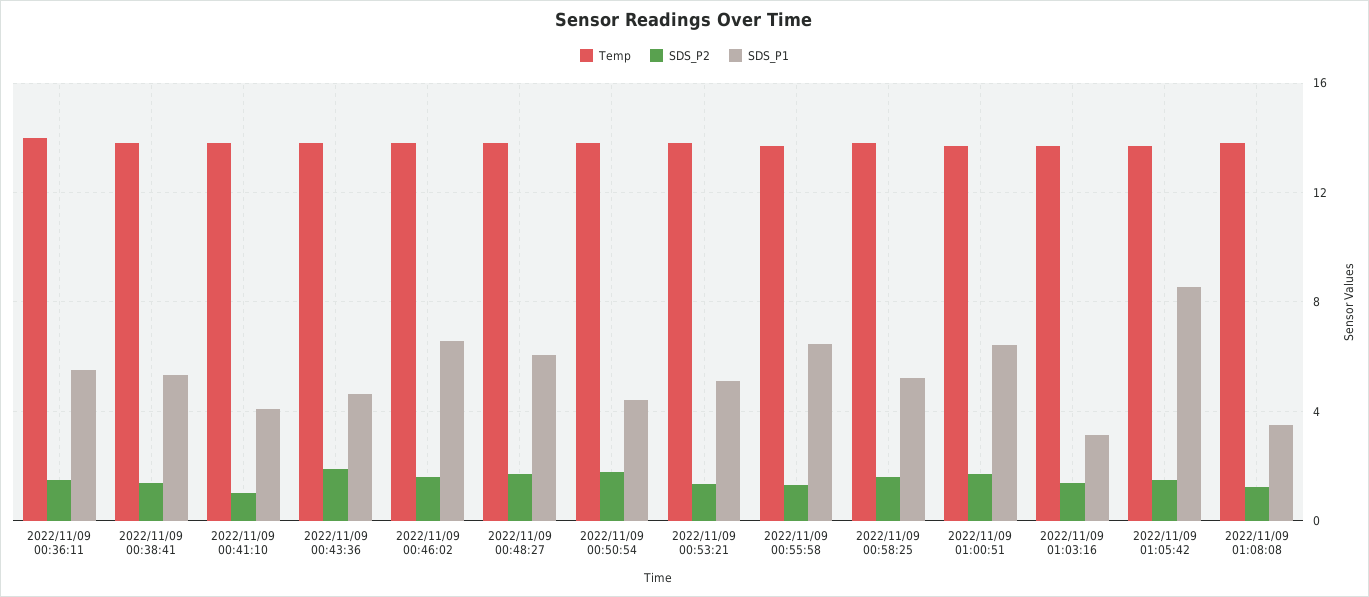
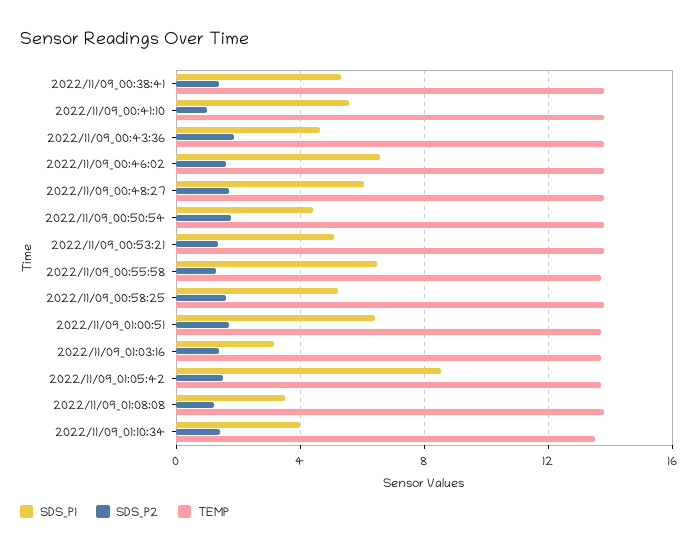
Temp, 2022/11/09 00:36:11: 14 -> none
SDS_P2, 2022/11/09 00:36:11: 1.5 -> none
SDS_P1, 2022/11/09 00:36:11: 5.5 -> none
SDS_P1, 2022/11/09 00:41:10: 4 -> 5.5
SDS_P1, 2022/11/09_01:10:34: none -> 4
SDS_P2, 2022/11/09_01:10:34: none -> 1.5
Temp, 2022/11/09_01:10:34: none -> 13.5

